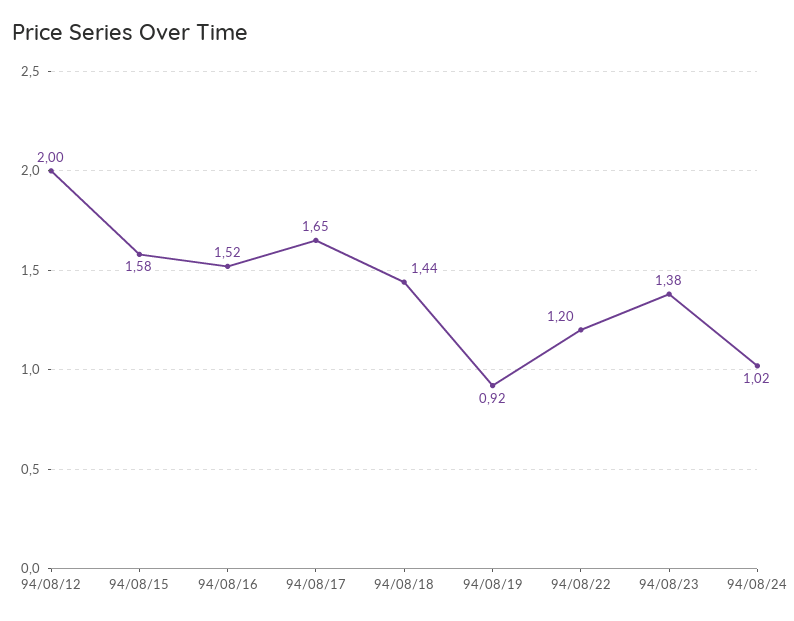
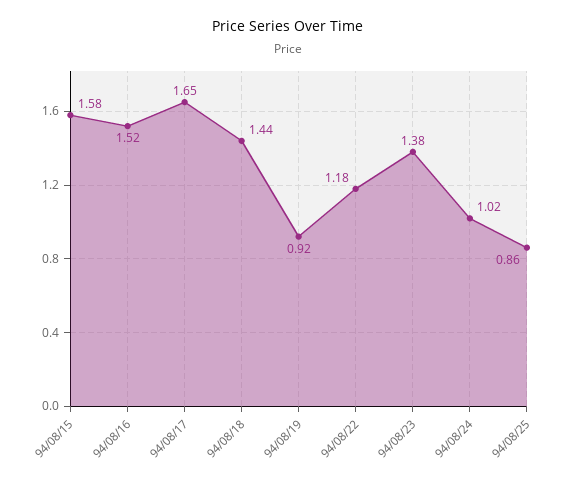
94/08/12: 2 -> none
94/08/22: 1.2 -> 1.18
94/08/25: none -> 0.86

